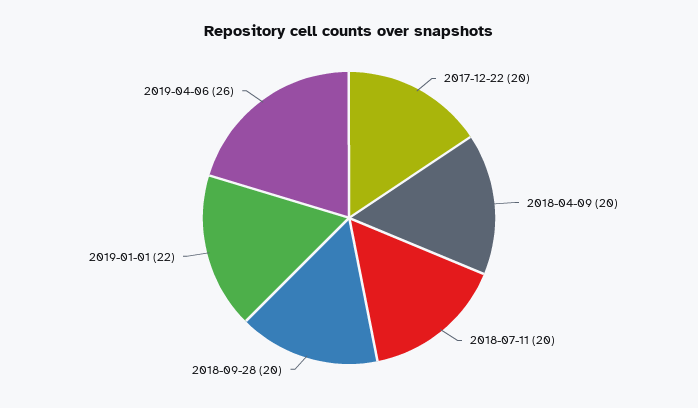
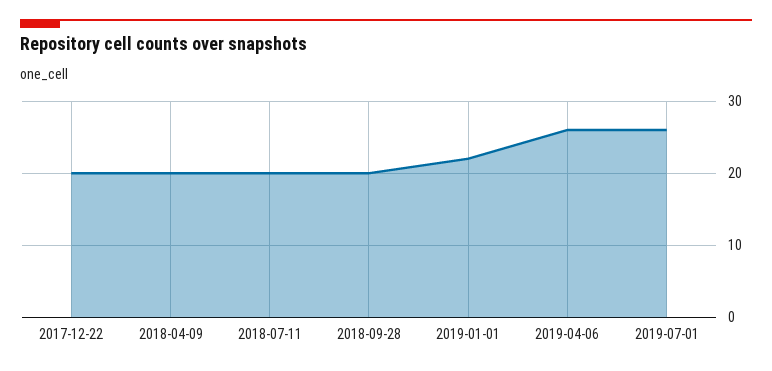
2019-07-01: none -> 26

